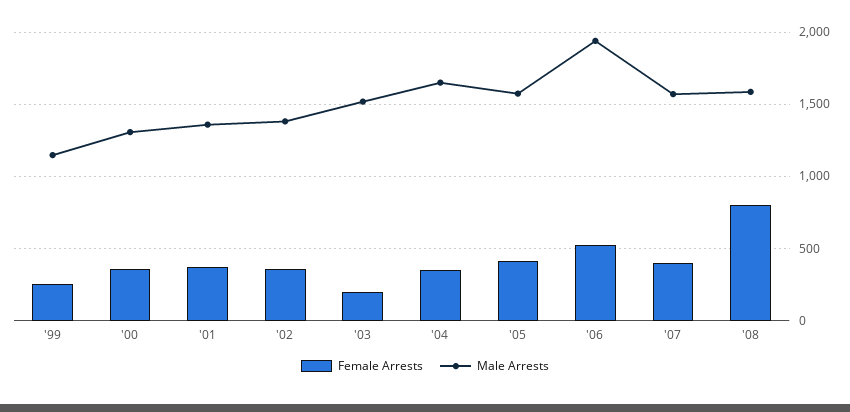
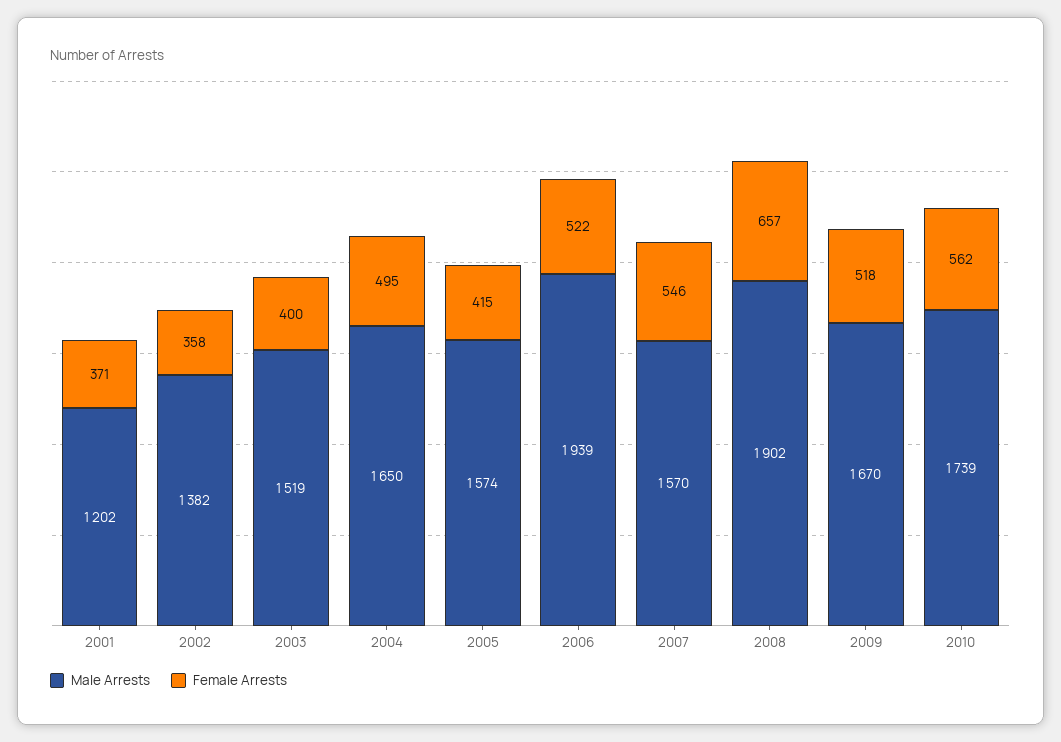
Female Arrests, '99: 250 -> none
Male Arrests, '99: 1150 -> none
Female Arrests, '00: 350 -> none
Male Arrests, '00: 1300 -> none
Male Arrests, '01: 1350 -> 1202
Female Arrests, '03: 200 -> 400
Female Arrests, '04: 350 -> 495
Female Arrests, '07: 400 -> 546
Female Arrests, '08: 800 -> 657
Male Arrests, '08: 1600 -> 1902
Male Arrests, 2009: none -> 1670
Female Arrests, 2009: none -> 518
Male Arrests, 2010: none -> 1739
Female Arrests, 2010: none -> 562

